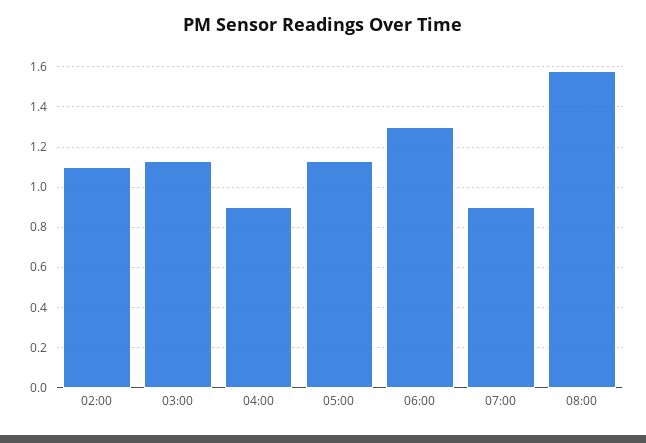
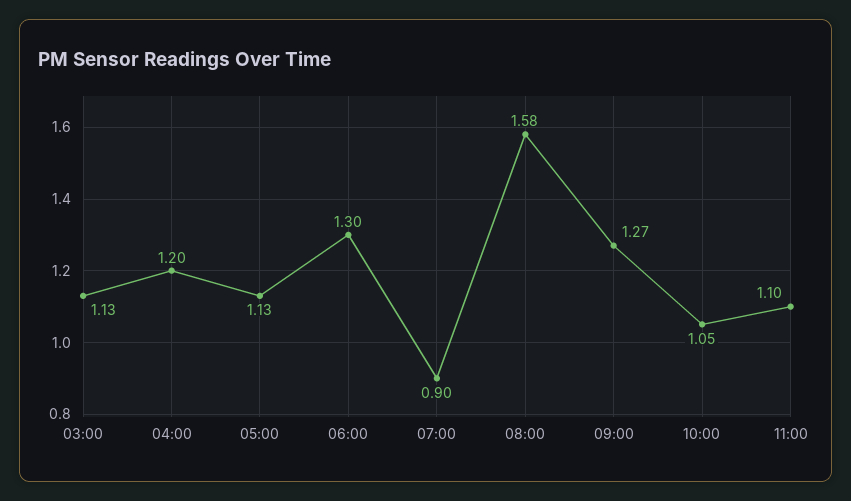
02:00: 1.1 -> none
04:00: 0.9 -> 1.2
09:00: none -> 1.27
10:00: none -> 1.05
11:00: none -> 1.1

